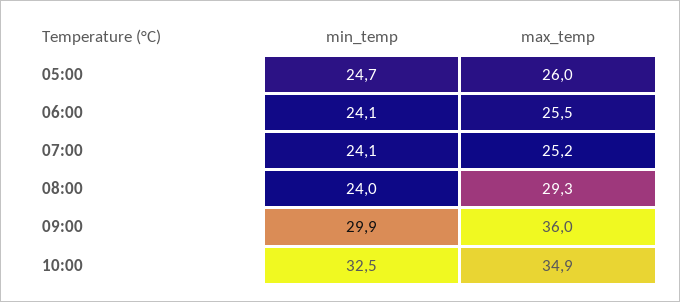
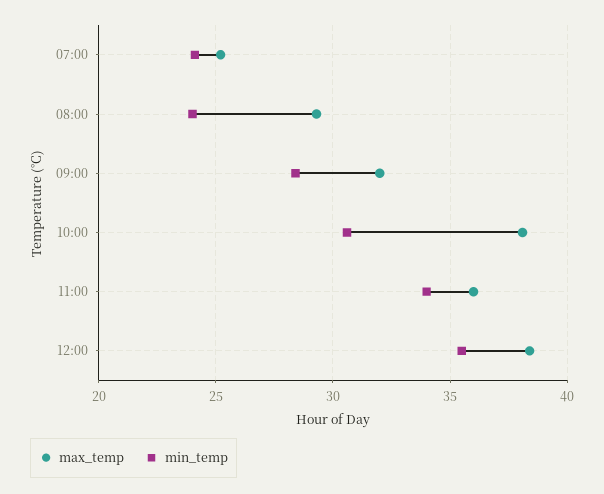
min_temp, 05:00: 24.7 -> none
max_temp, 05:00: 26 -> none
min_temp, 06:00: 24.1 -> none
max_temp, 06:00: 25.5 -> none
min_temp, 09:00: 29.9 -> 28.5
max_temp, 09:00: 36 -> 32
min_temp, 10:00: 32.5 -> 30.5
max_temp, 10:00: 34.9 -> 38
max_temp, 11:00: none -> 36
min_temp, 11:00: none -> 34
max_temp, 12:00: none -> 38.5
min_temp, 12:00: none -> 35.5

